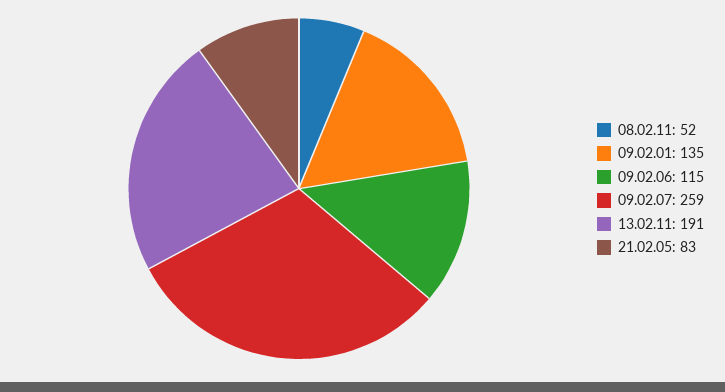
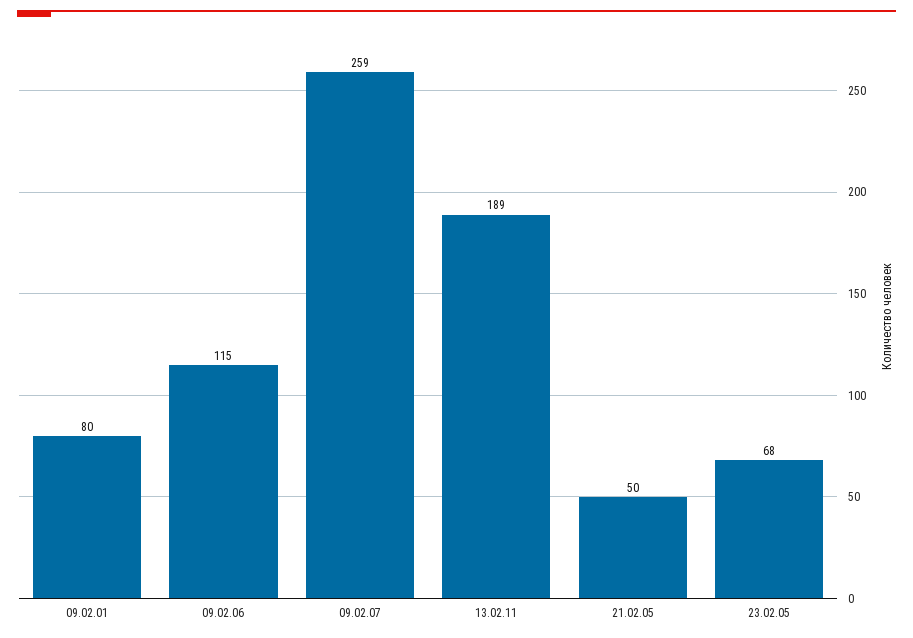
08.02.11: 52 -> none
09.02.01: 135 -> 80
13.02.11: 191 -> 189
21.02.05: 83 -> 50
23.02.05: none -> 68

